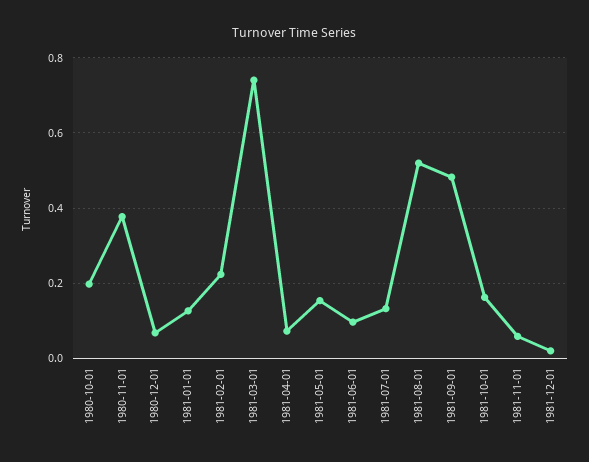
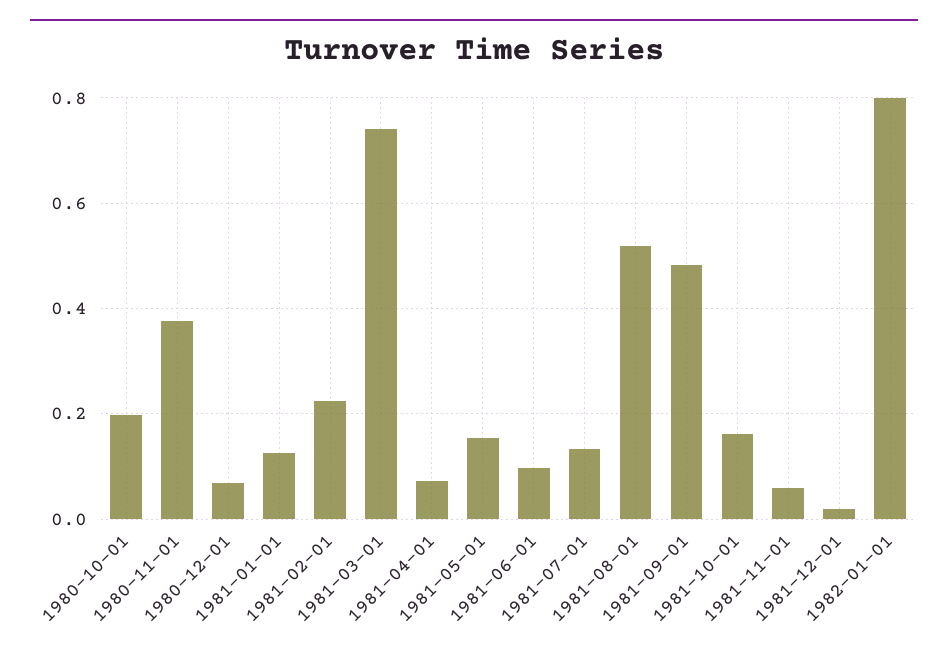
1982-01-01: none -> 0.8

